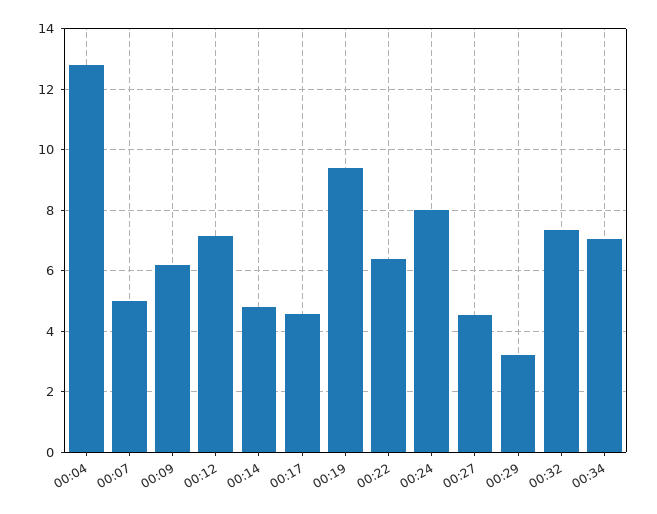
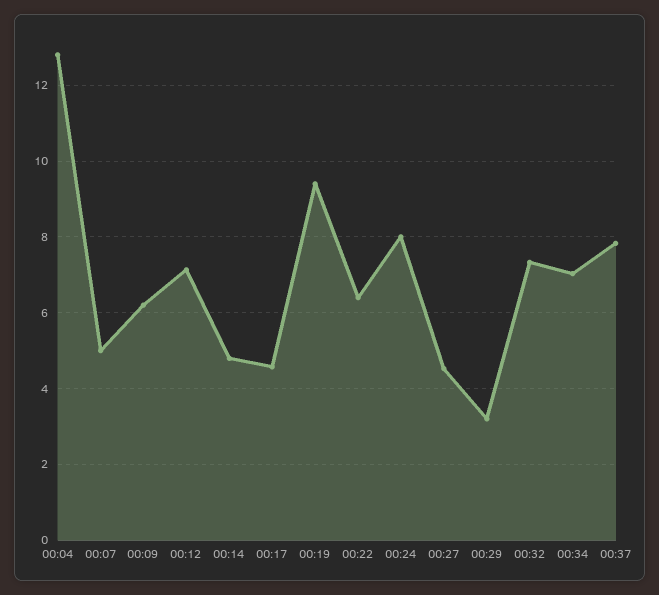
00:37: none -> 7.8

